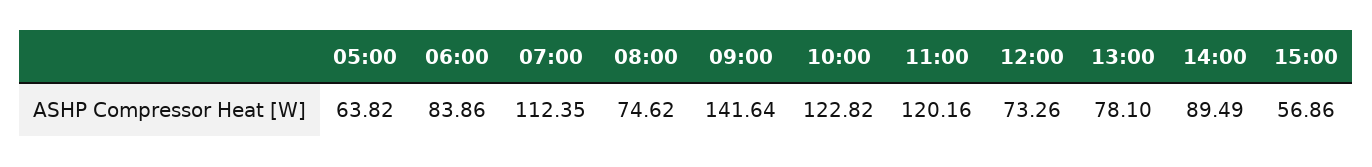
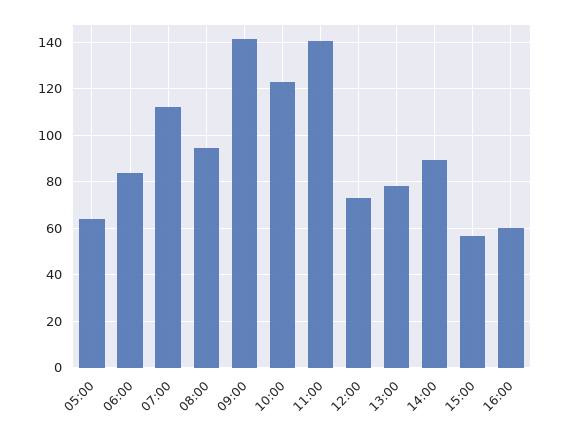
08:00: 74.62 -> 95
11:00: 120.16 -> 140
16:00: none -> 60

